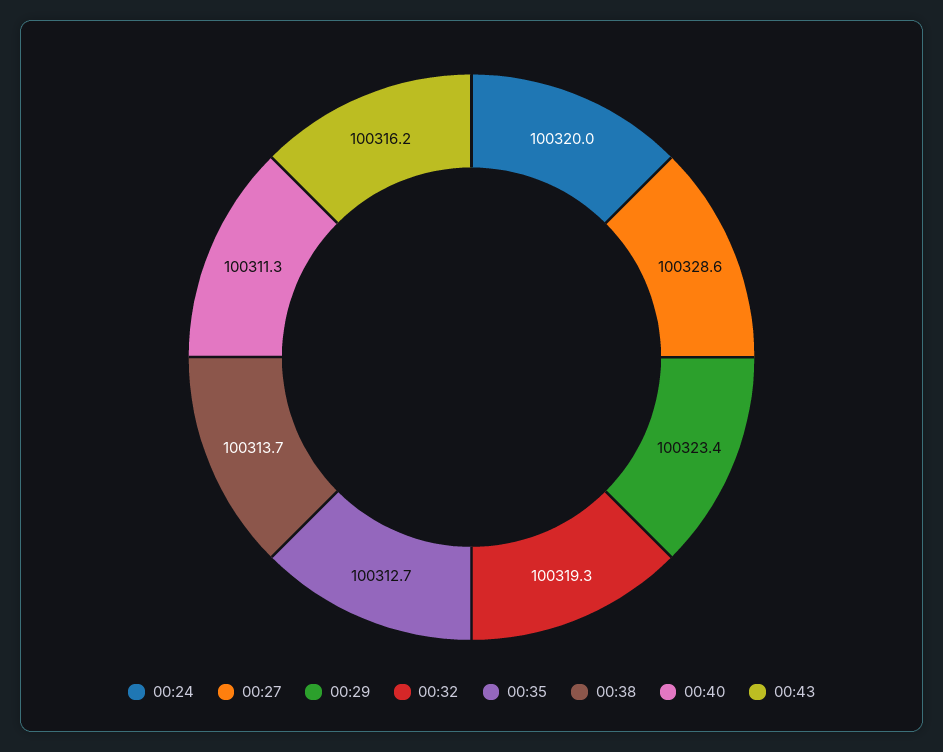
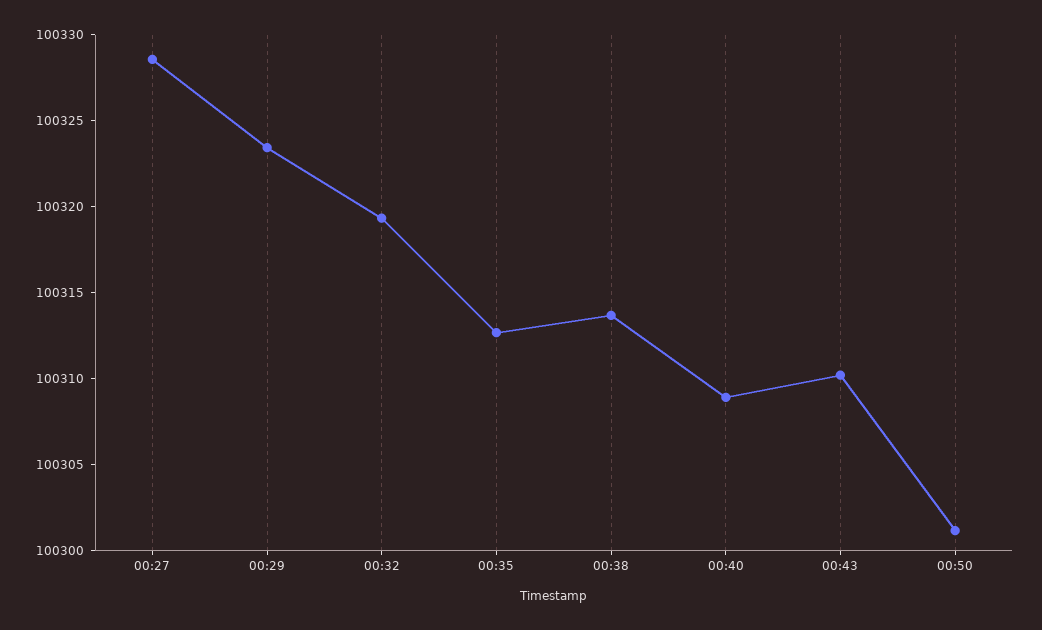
00:24: 100320 -> none
00:40: 100311.3 -> 100309
00:43: 100316.2 -> 100310
00:50: none -> 100301

